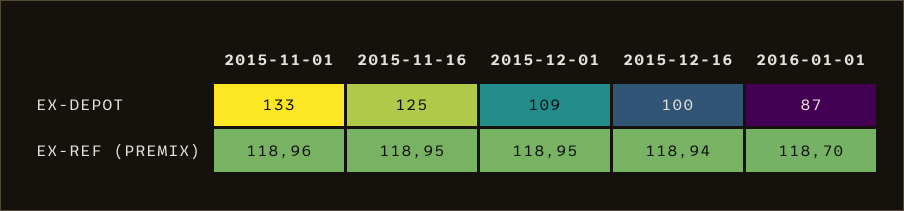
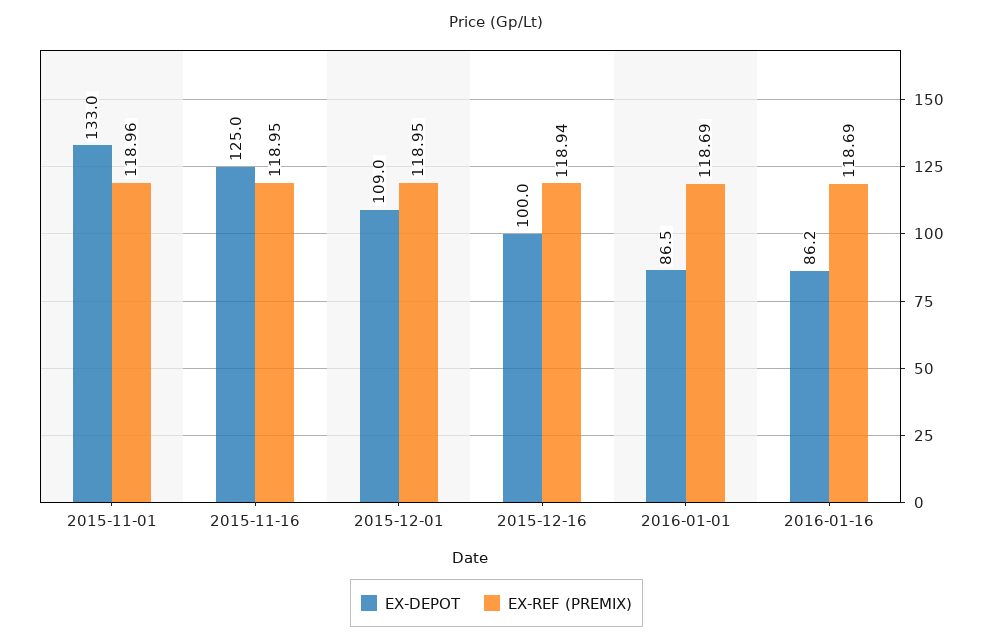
EX-REF (PREMIX), 2016-01-01: 118.7 -> 118.69
EX-DEPOT, 2016-01-16: none -> 86.2
EX-REF (PREMIX), 2016-01-16: none -> 118.69

